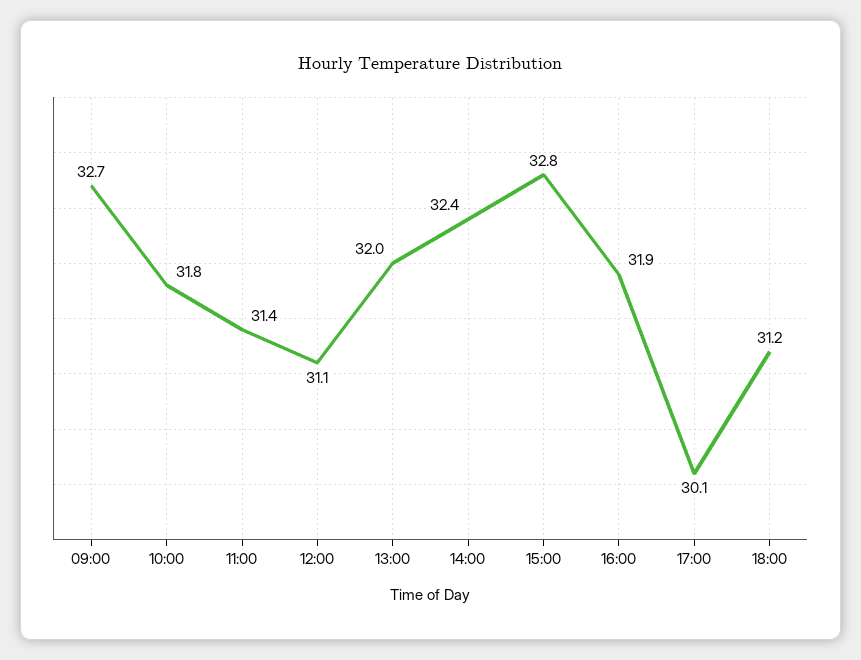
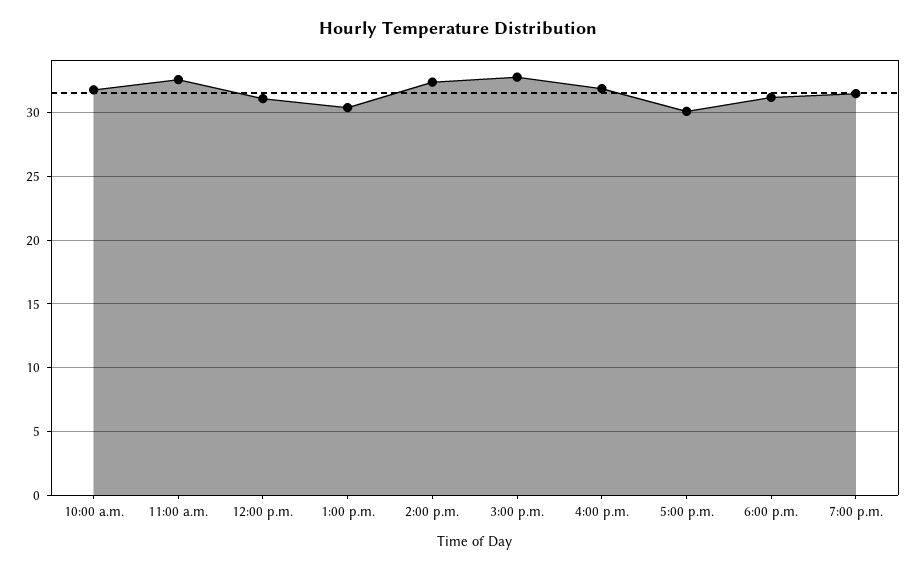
09:00: 32.7 -> none
11:00: 31.4 -> 32.5
13:00: 32 -> 30.5
7:00 p.m.: none -> 31.5

